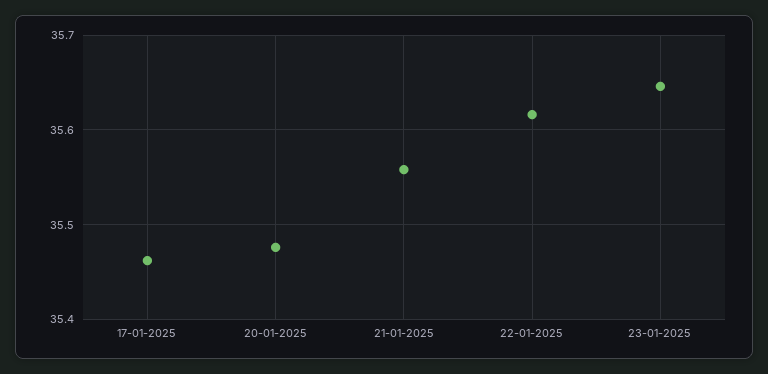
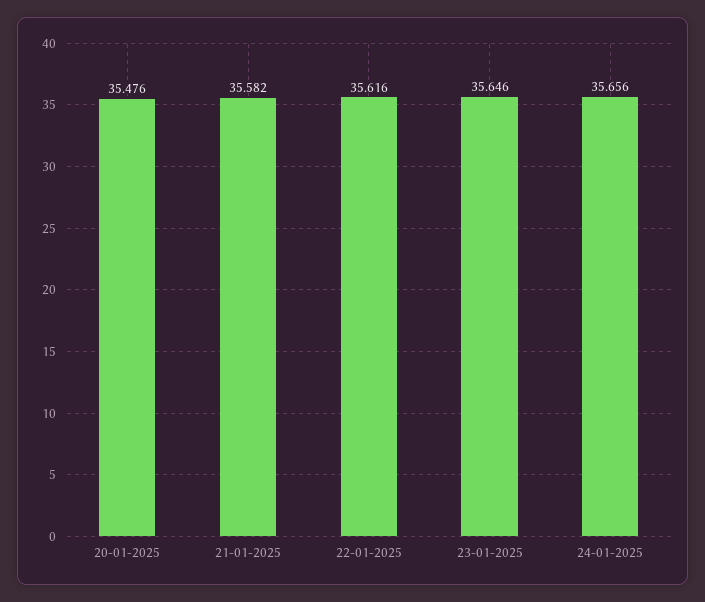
17-01-2025: 35.46 -> none
21-01-2025: 35.56 -> 35.582
24-01-2025: none -> 35.656

